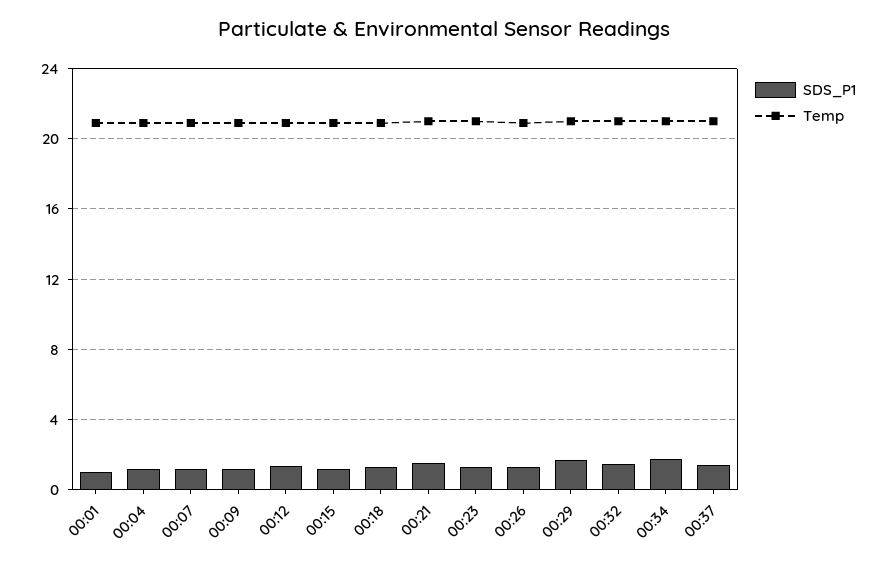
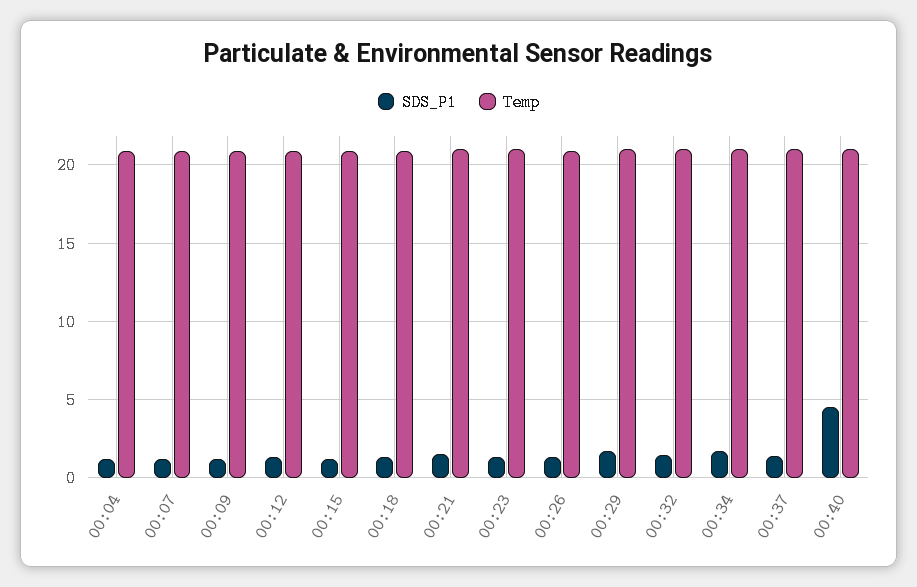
SDS_P1, 00:01: 1 -> none
Temp, 00:01: 21 -> none
SDS_P1, 00:40: none -> 4.5
Temp, 00:40: none -> 21

